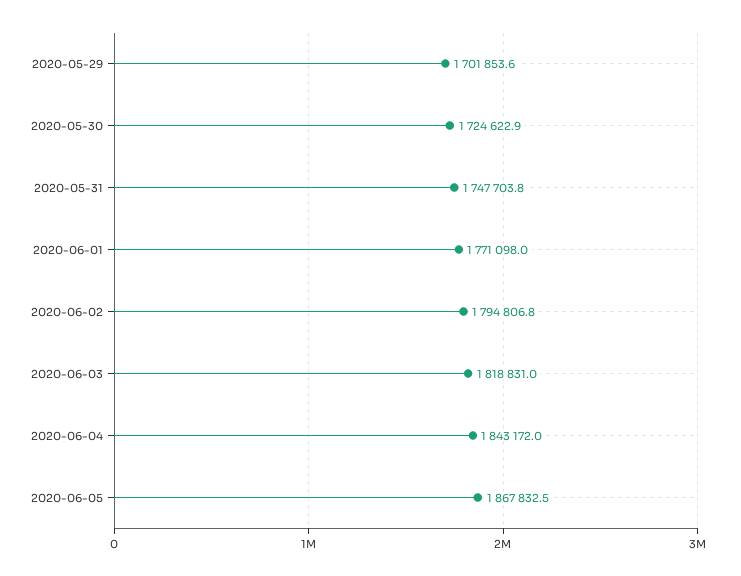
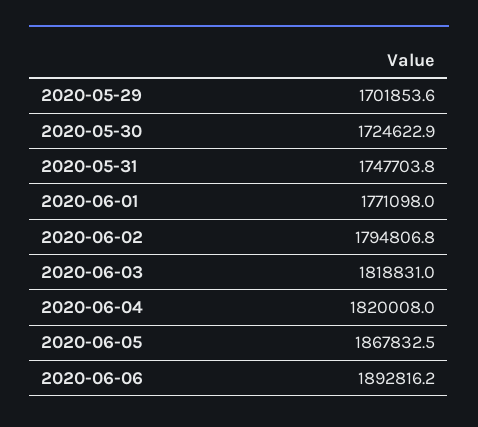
2020-06-04: 1843172 -> 1820008
2020-06-06: none -> 1892816.2

